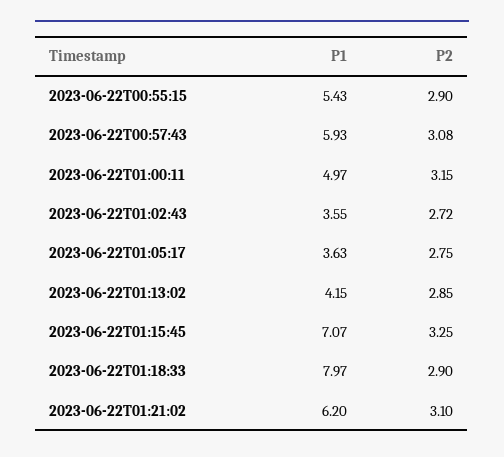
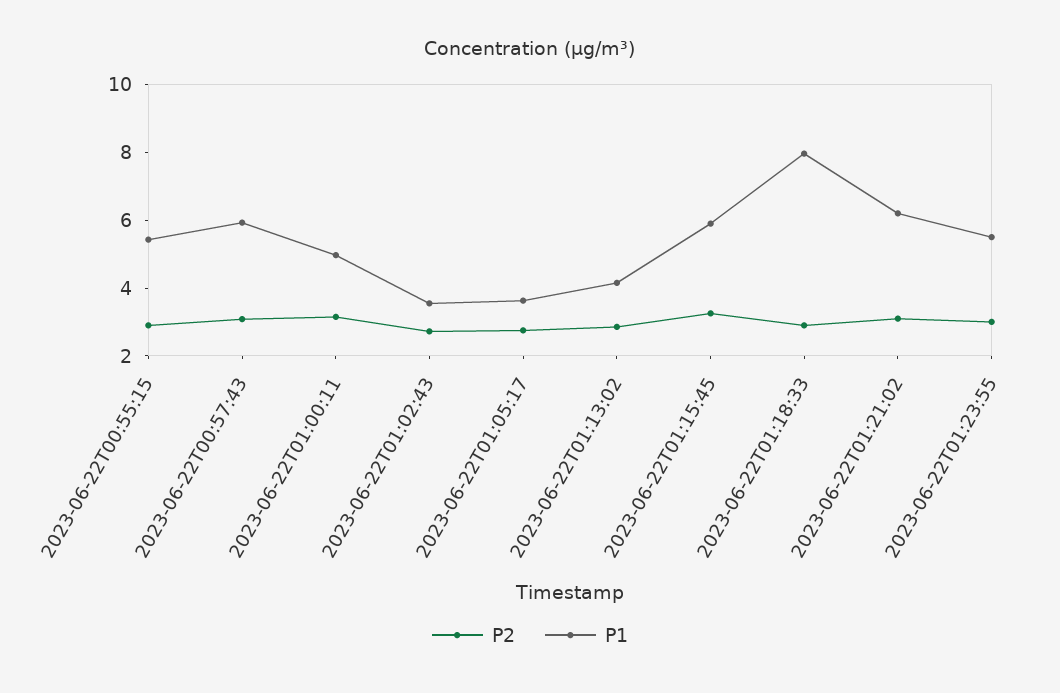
P1, 2023-06-22T01:15:45: 7.07 -> 6
P2, 2023-06-22T01:23:55: none -> 3
P1, 2023-06-22T01:23:55: none -> 5.5

